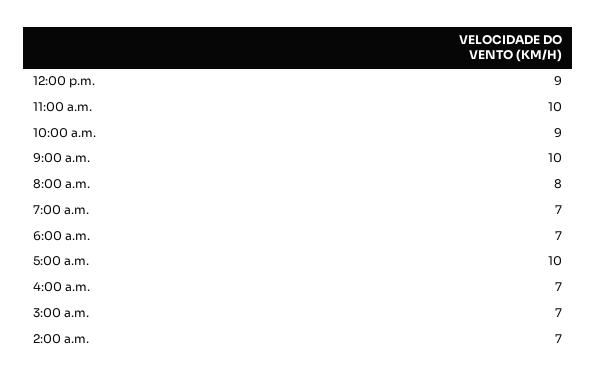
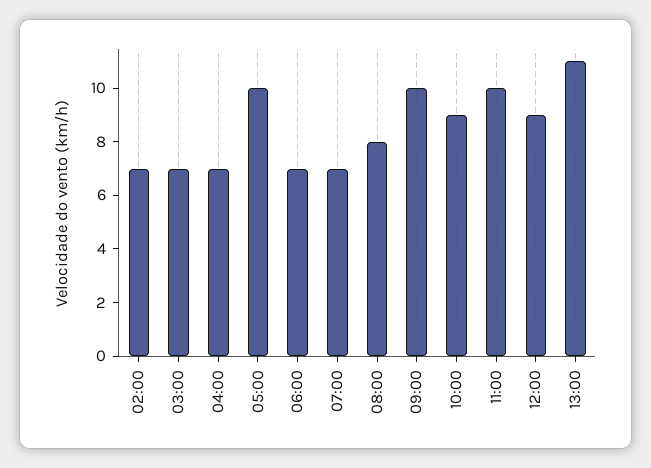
13:00: none -> 11

